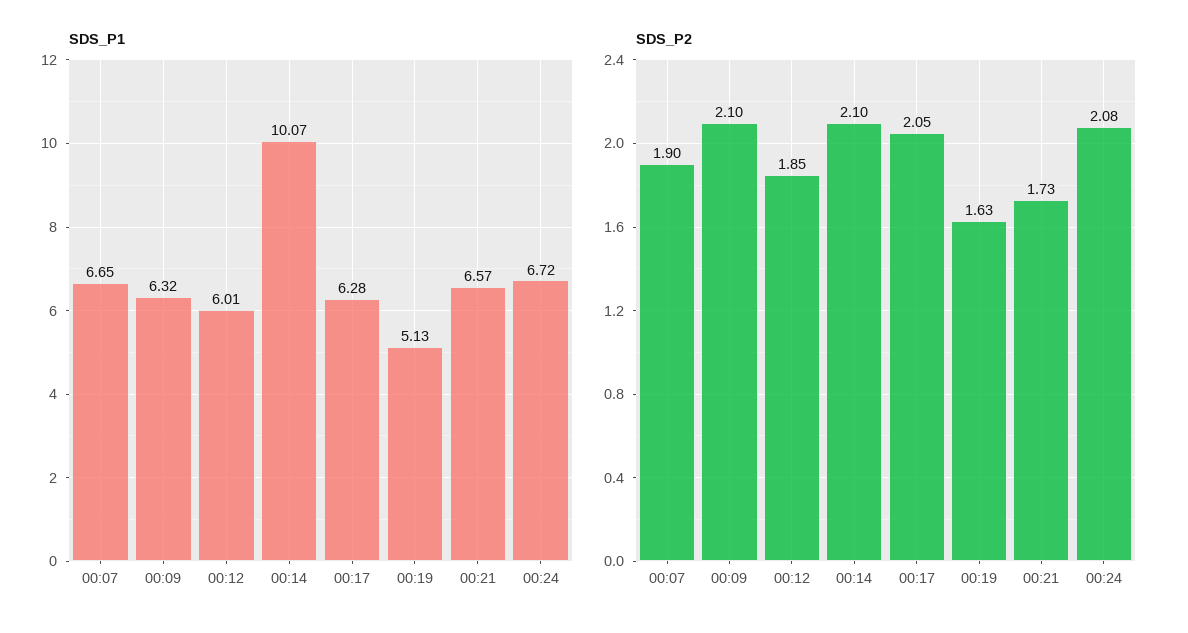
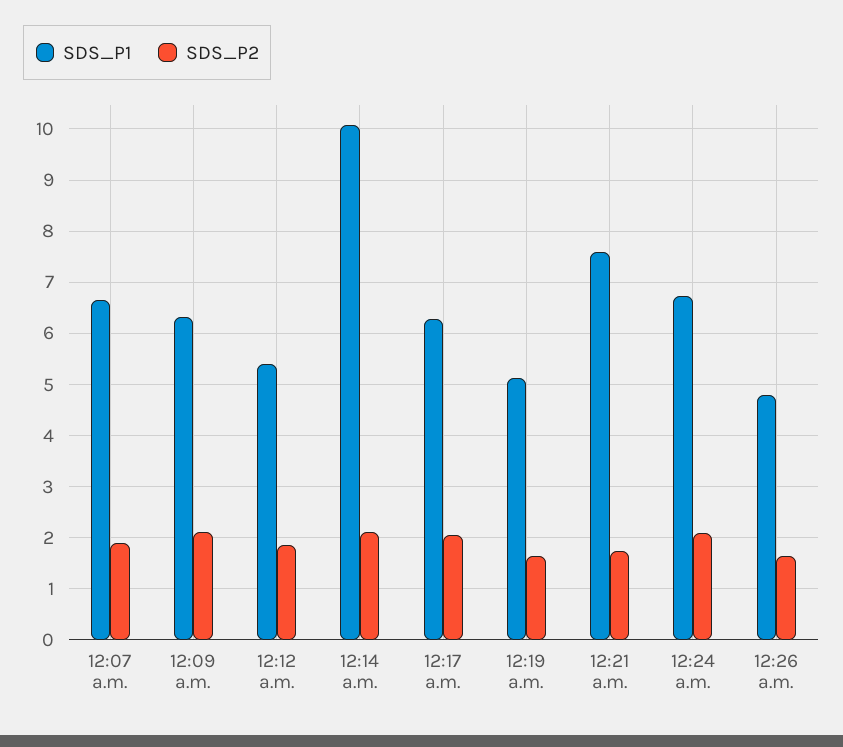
SDS_P1, 00:12: 6.01 -> 5.4
SDS_P1, 00:21: 6.57 -> 7.6
SDS_P1, 12:26 a.m.: none -> 4.8
SDS_P2, 12:26 a.m.: none -> 1.6

